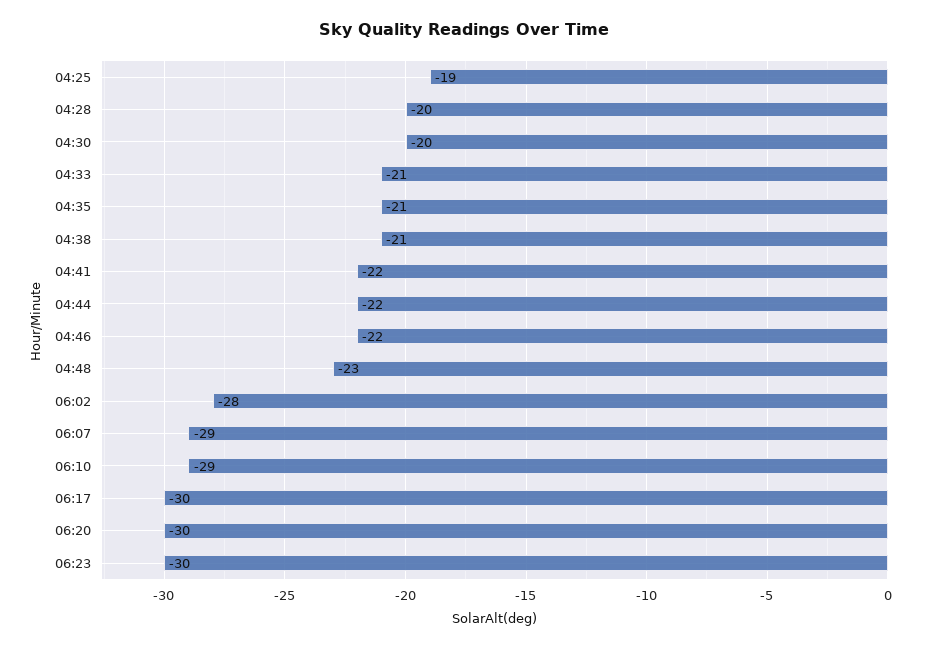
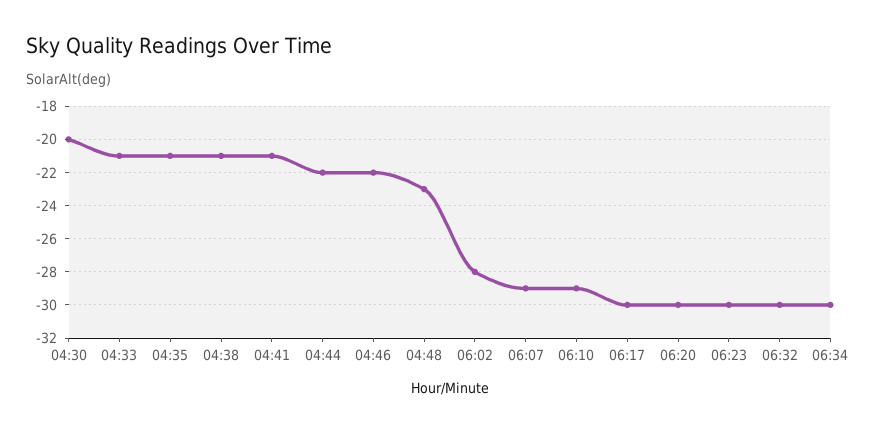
04:25: -19 -> none
04:28: -20 -> none
04:41: -22 -> -21
06:32: none -> -30
06:34: none -> -30

